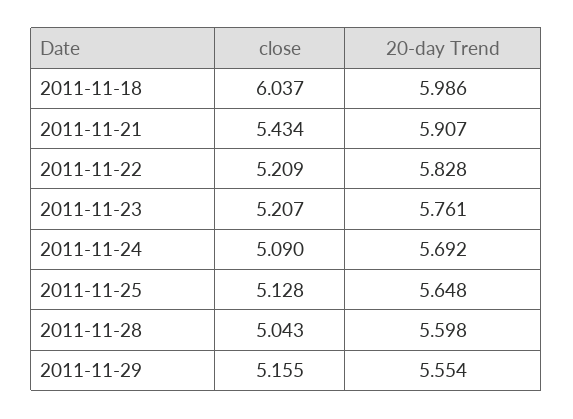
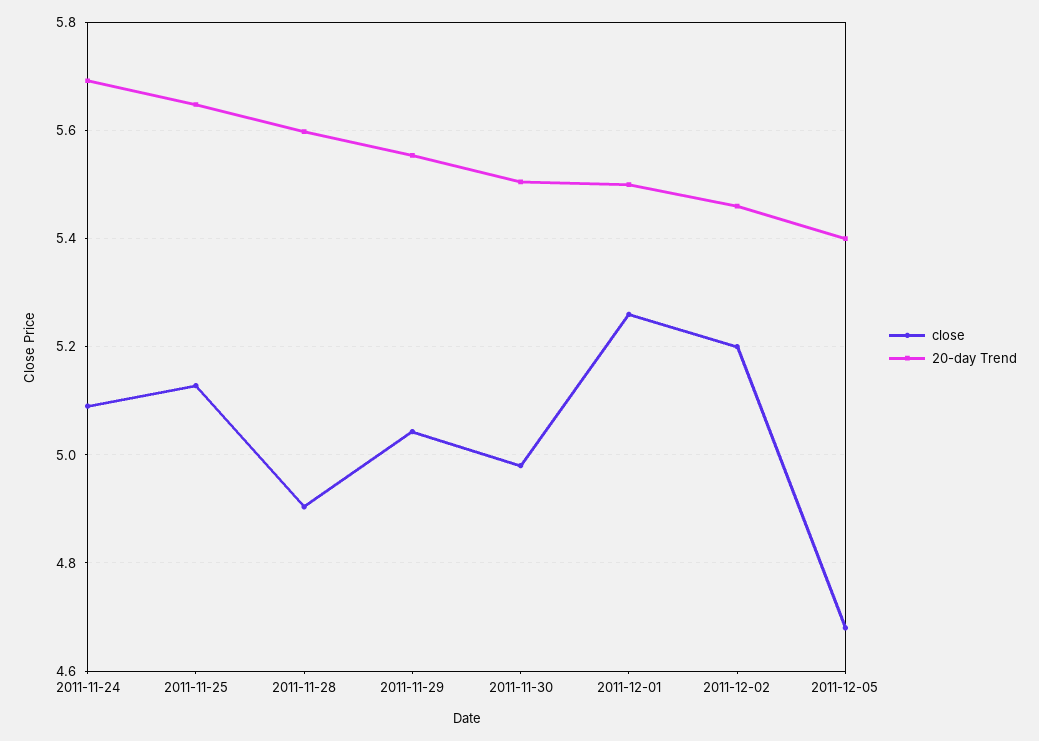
close, 2011-11-18: 6.037 -> none
20-day Trend, 2011-11-18: 5.986 -> none
close, 2011-11-21: 5.434 -> none
20-day Trend, 2011-11-21: 5.907 -> none
close, 2011-11-22: 5.209 -> none
20-day Trend, 2011-11-22: 5.828 -> none
close, 2011-11-23: 5.207 -> none
20-day Trend, 2011-11-23: 5.761 -> none
close, 2011-11-28: 5.043 -> 4.9
close, 2011-11-29: 5.155 -> 5.04
close, 2011-11-30: none -> 4.98
20-day Trend, 2011-11-30: none -> 5.5
close, 2011-12-01: none -> 5.26
20-day Trend, 2011-12-01: none -> 5.5
close, 2011-12-02: none -> 5.2
20-day Trend, 2011-12-02: none -> 5.46
close, 2011-12-05: none -> 4.68
20-day Trend, 2011-12-05: none -> 5.4

